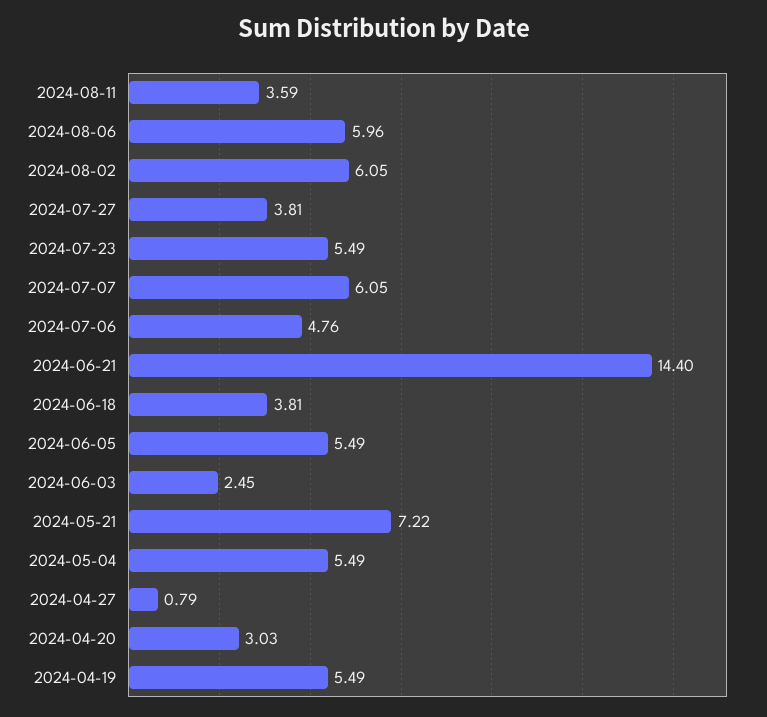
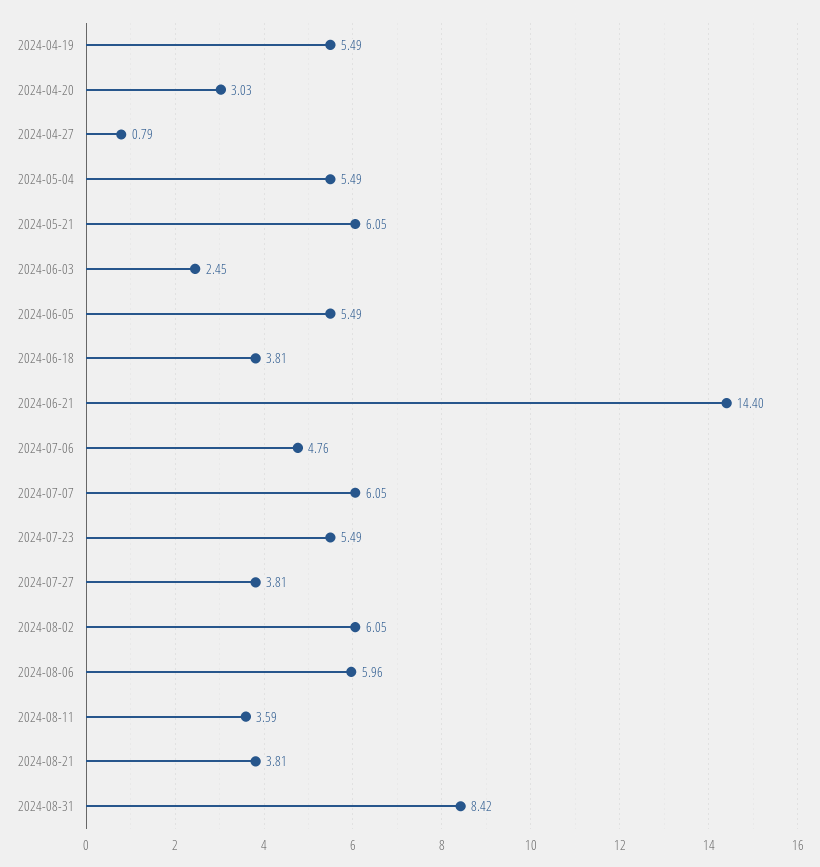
2024-05-21: 7.22 -> 6.05
2024-08-21: none -> 3.81
2024-08-31: none -> 8.42

